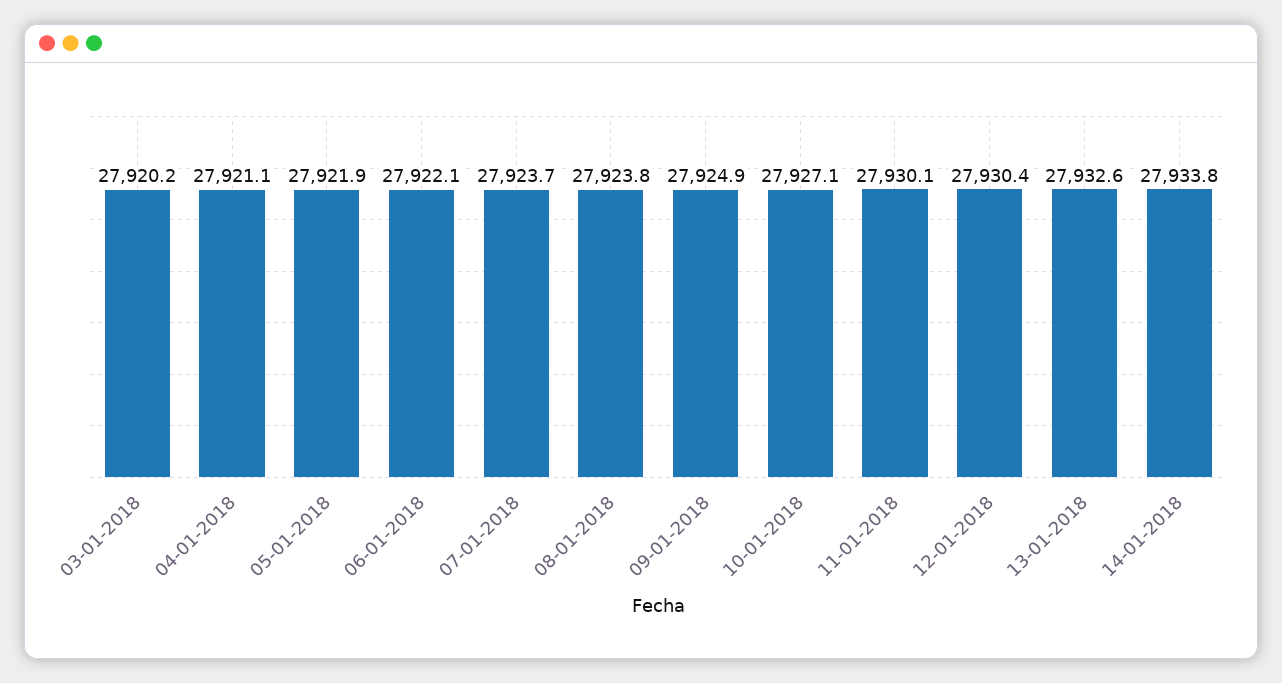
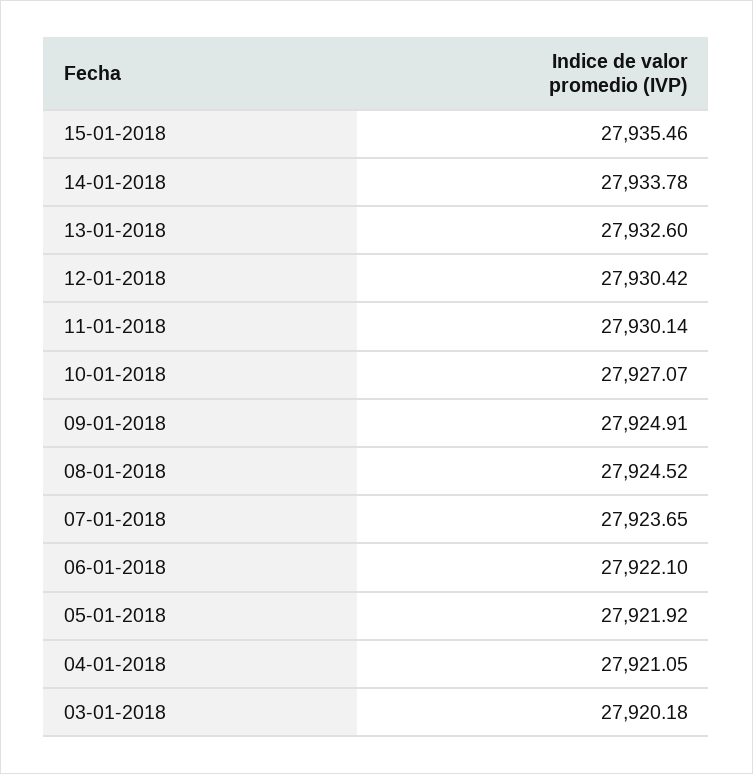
08-01-2018: 27923.8 -> 27924.52
15-01-2018: none -> 27935.46

